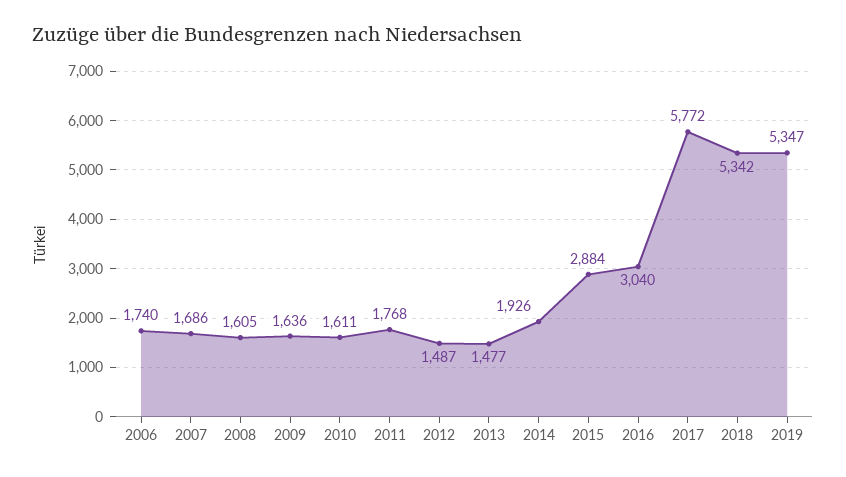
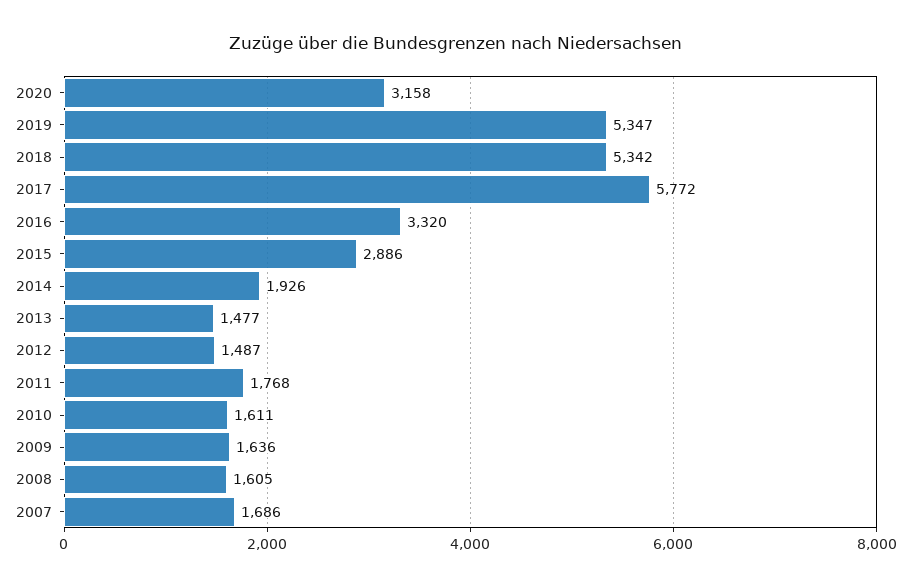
2006: 1740 -> none
2015: 2884 -> 2886
2016: 3040 -> 3320
2020: none -> 3158

